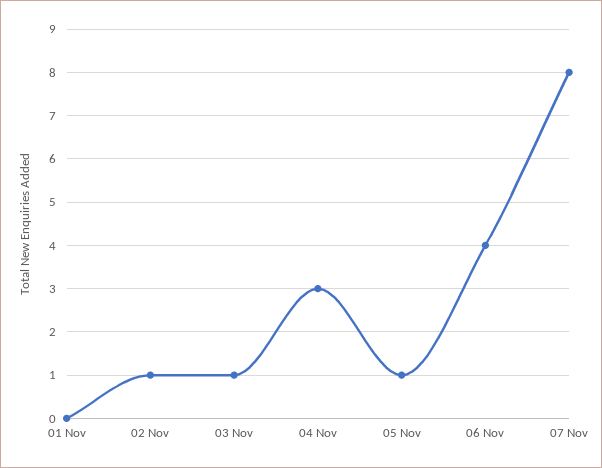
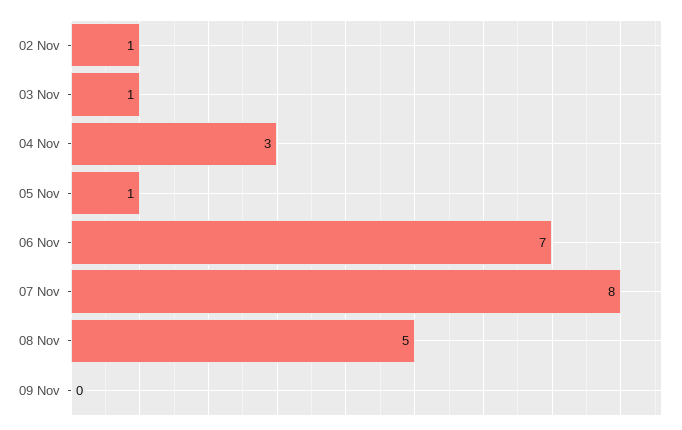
01 Nov: 0 -> none
06 Nov: 4 -> 7
08 Nov: none -> 5
09 Nov: none -> 0

